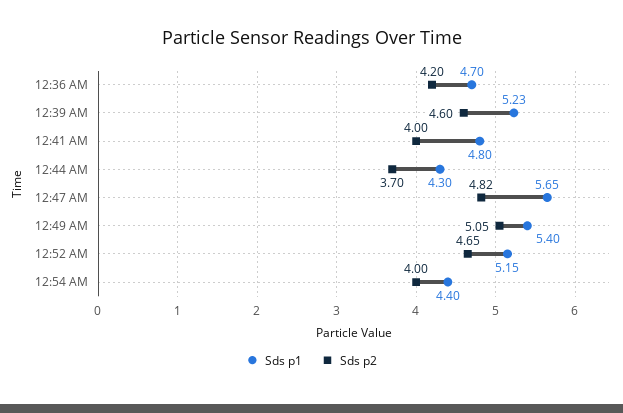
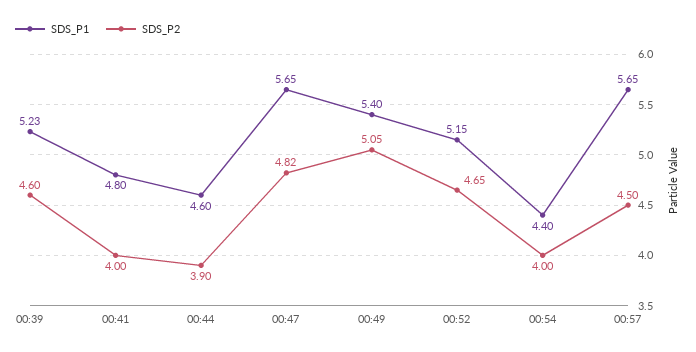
Sds p1, 12:36 AM: 4.7 -> none
Sds p2, 12:36 AM: 4.2 -> none
Sds p1, 12:44 AM: 4.3 -> 4.6
Sds p2, 12:44 AM: 3.7 -> 3.9
Sds p1, 00:57: none -> 5.65
Sds p2, 00:57: none -> 4.5

